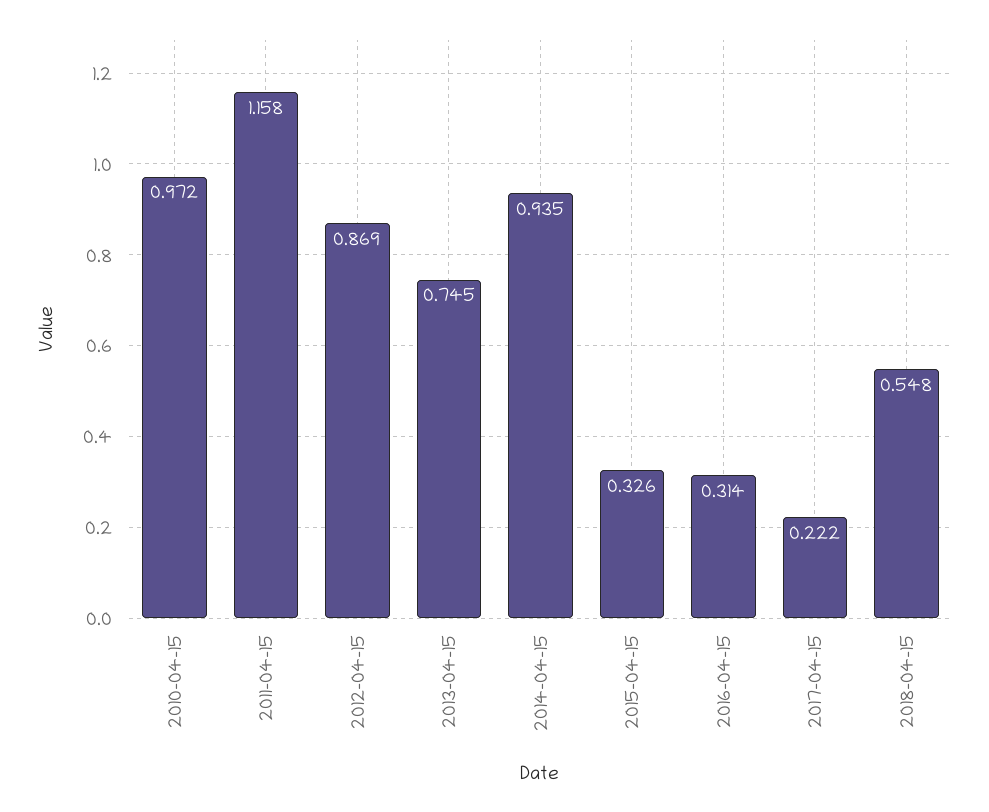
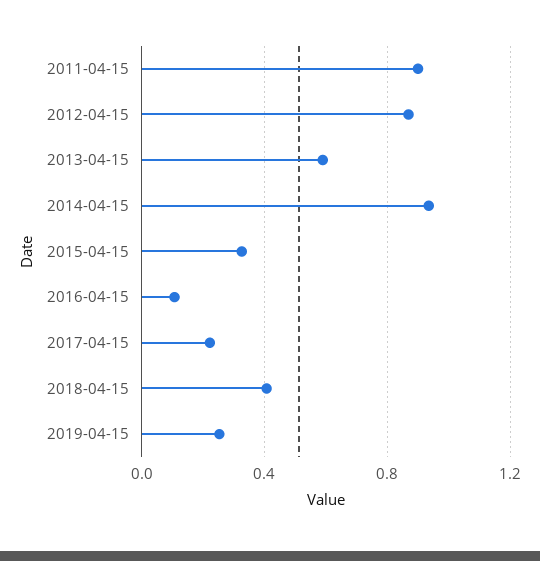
2010-04-15: 0.972 -> none
2011-04-15: 1.158 -> 0.9
2013-04-15: 0.745 -> 0.6
2016-04-15: 0.314 -> 0.1
2018-04-15: 0.548 -> 0.4
2019-04-15: none -> 0.25

